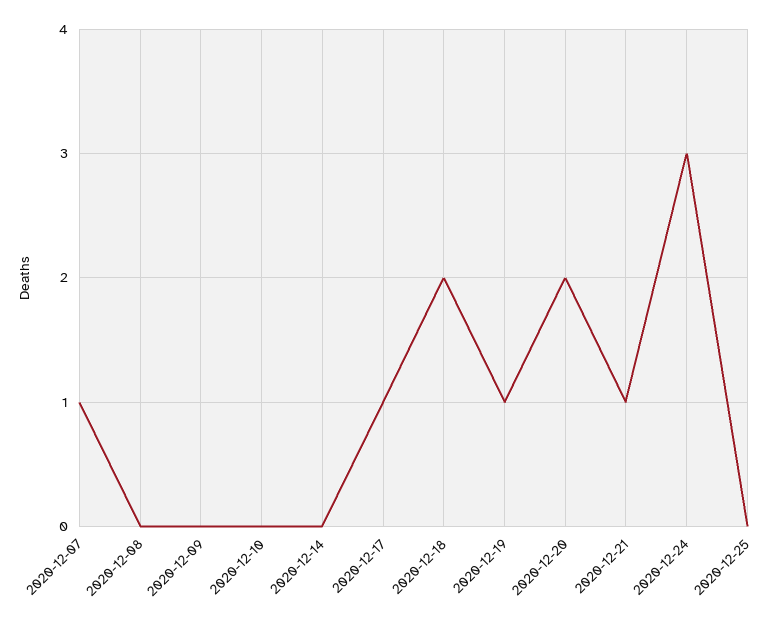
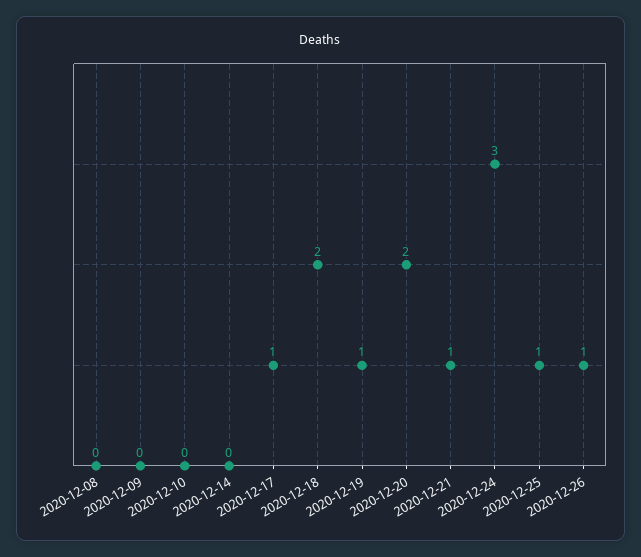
2020-12-07: 1 -> none
2020-12-25: 0 -> 1
2020-12-26: none -> 1

